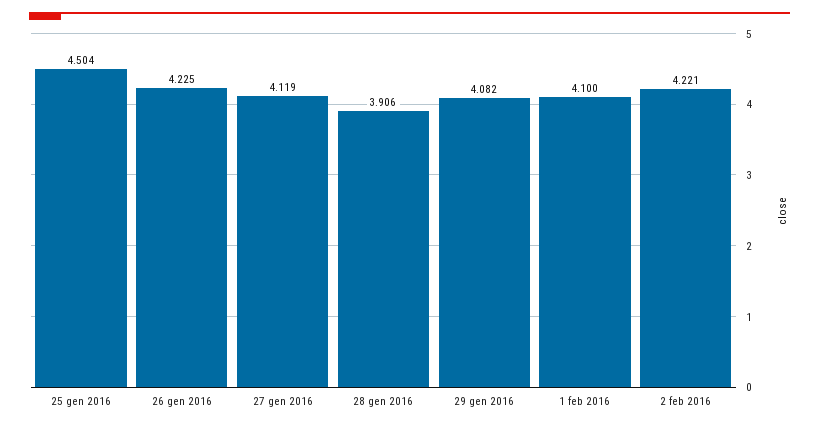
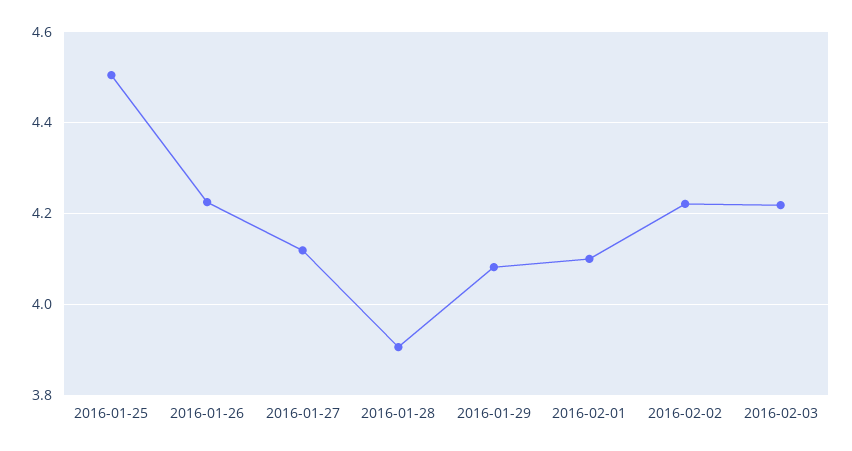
2016-02-03: none -> 4.22

